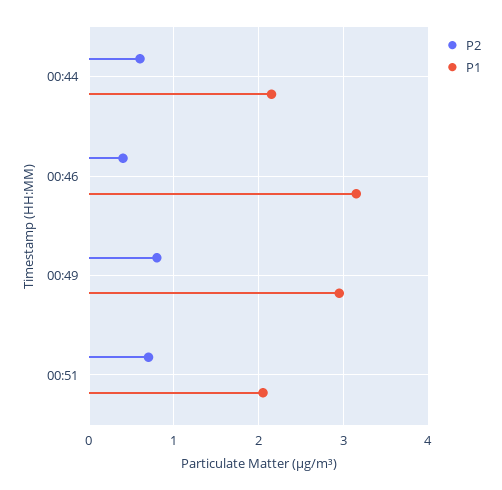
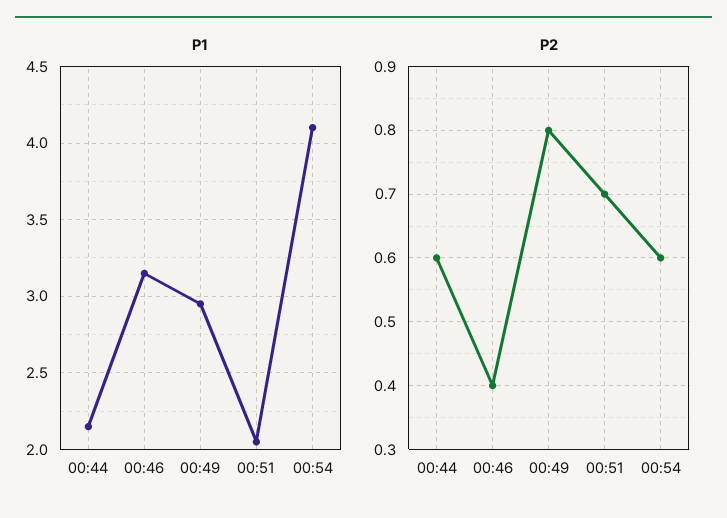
P1, 00:54: none -> 4.1
P2, 00:54: none -> 0.6

